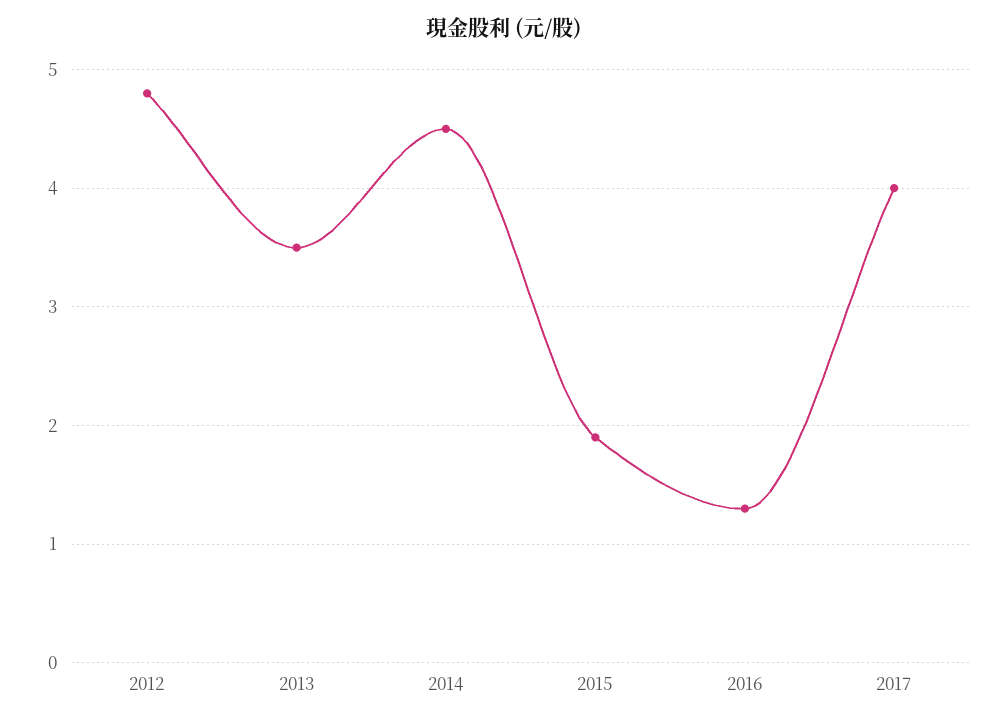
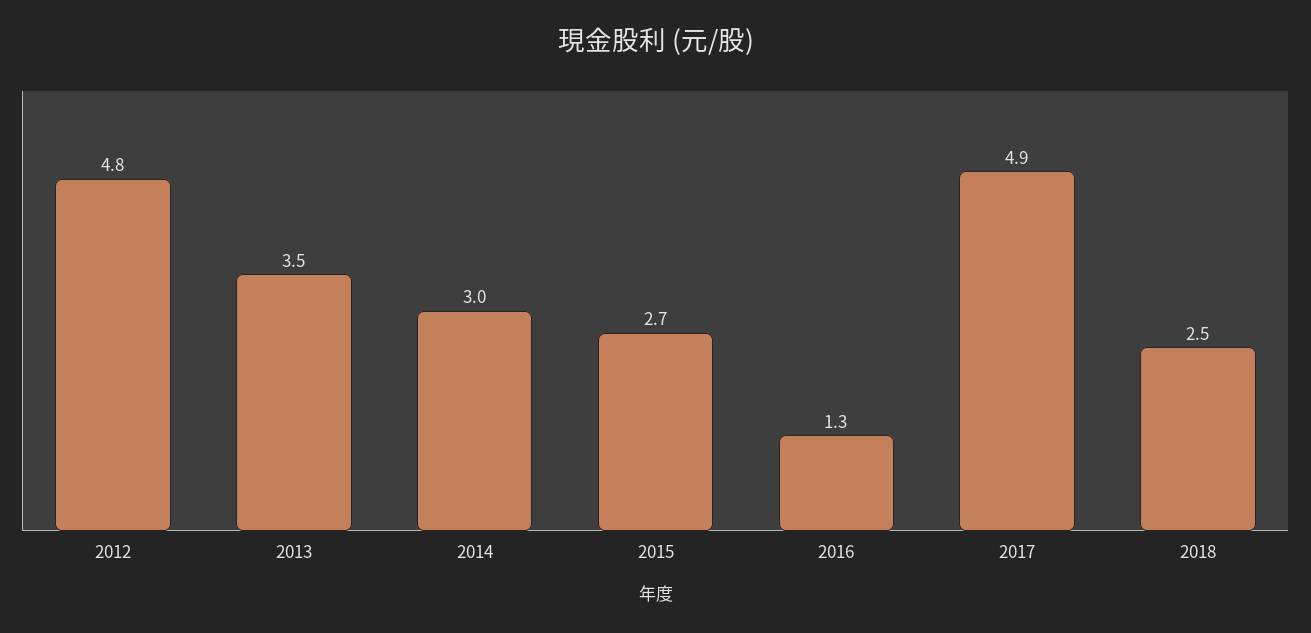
2014: 4.5 -> 3
2015: 1.9 -> 2.7
2017: 4 -> 4.9
2018: none -> 2.5

